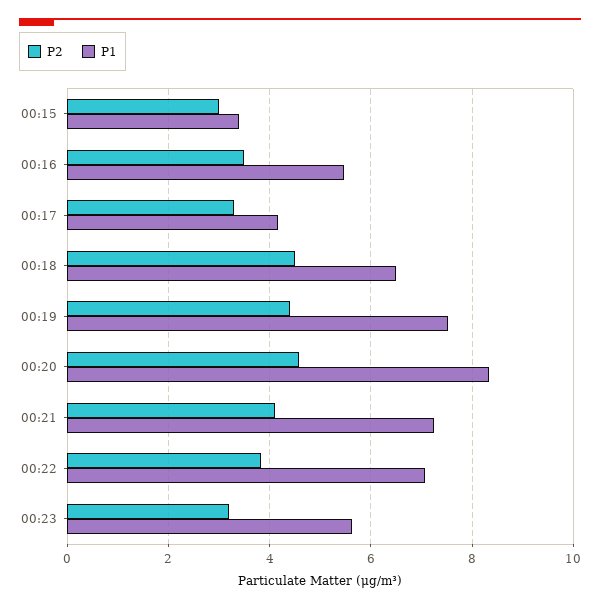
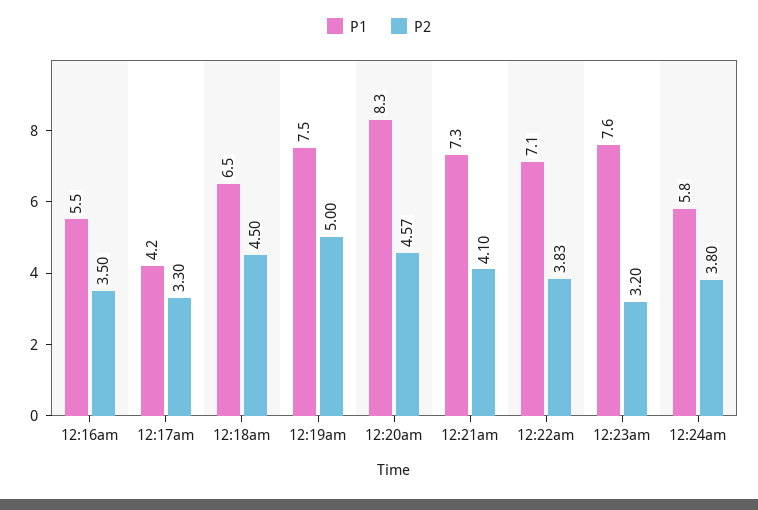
P2, 00:15: 3 -> none
P1, 00:15: 3.4 -> none
P2, 00:19: 4.4 -> 5
P1, 00:23: 5.6 -> 7.6
P1, 12:24am: none -> 5.8
P2, 12:24am: none -> 3.8

